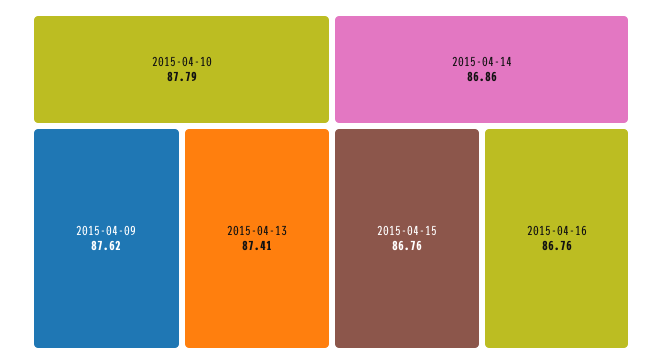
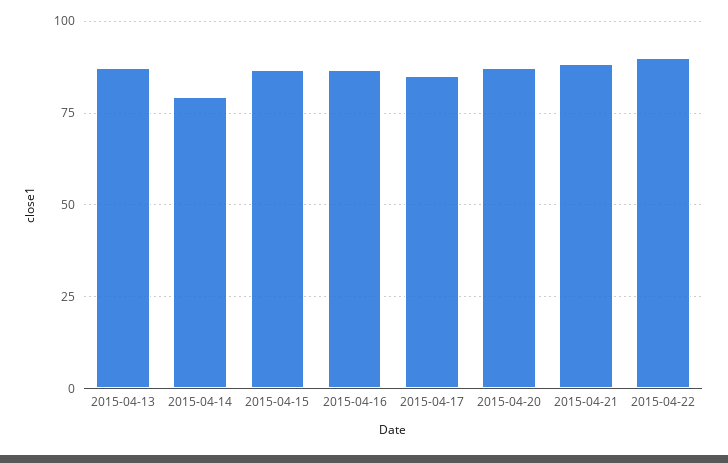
2015-04-10: 87.79 -> none
2015-04-09: 87.62 -> none
2015-04-14: 86.86 -> 80
2015-04-17: none -> 85
2015-04-20: none -> 87.5
2015-04-21: none -> 87.5
2015-04-22: none -> 90

